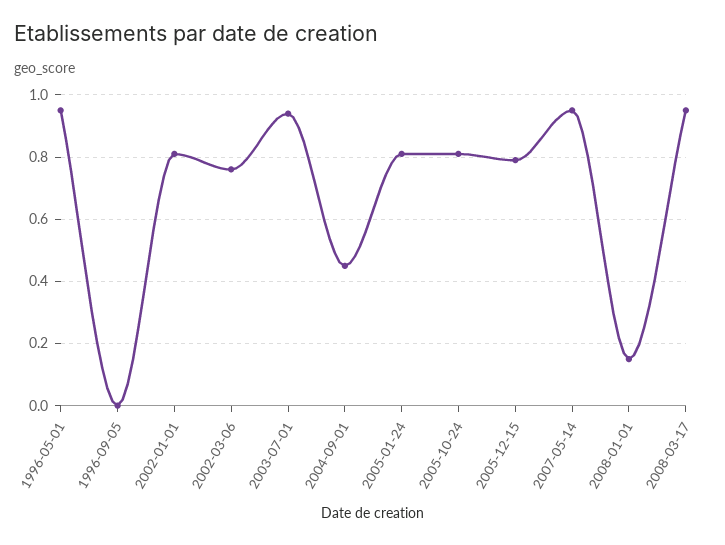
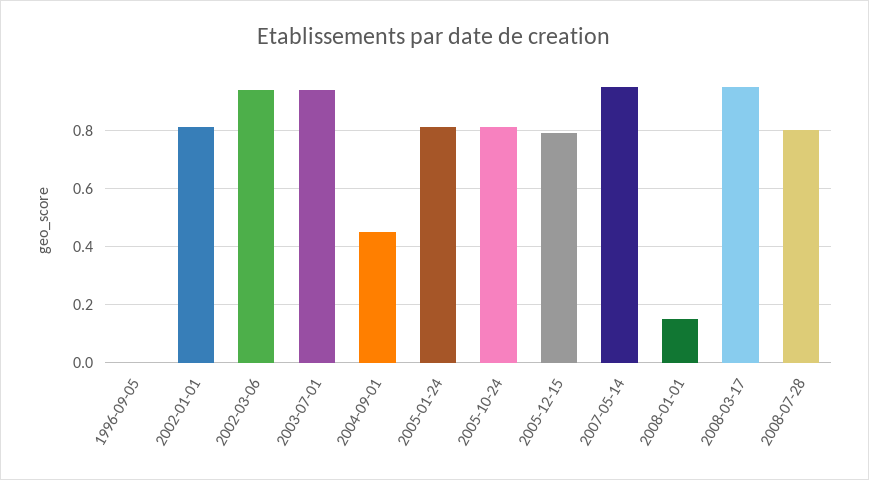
1996-05-01: 0.95 -> none
2002-03-06: 0.75 -> 0.95
2008-07-28: none -> 0.8

